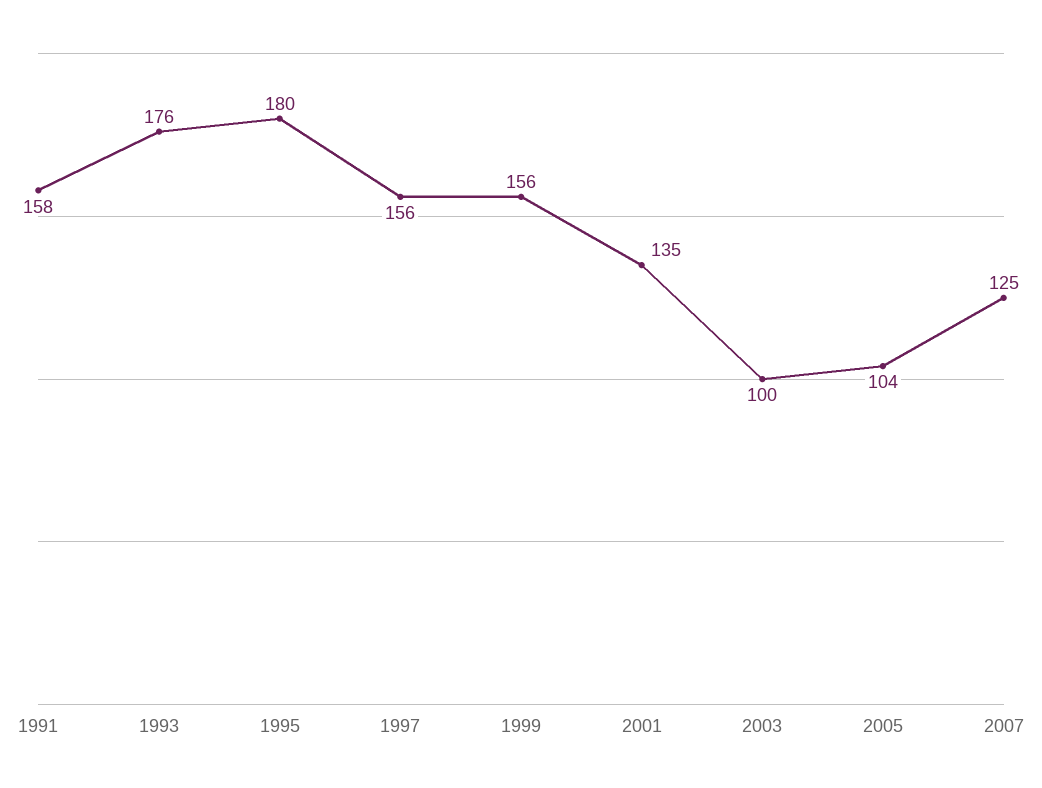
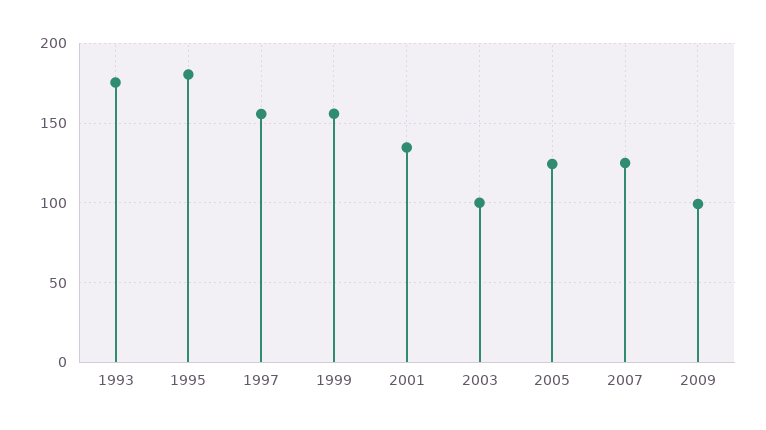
1991: 158 -> none
2005: 104 -> 125
2009: none -> 100

